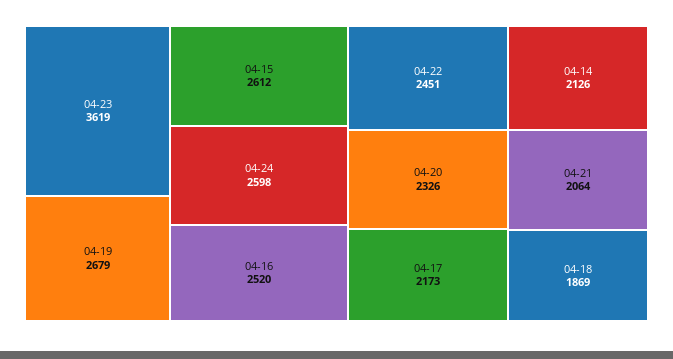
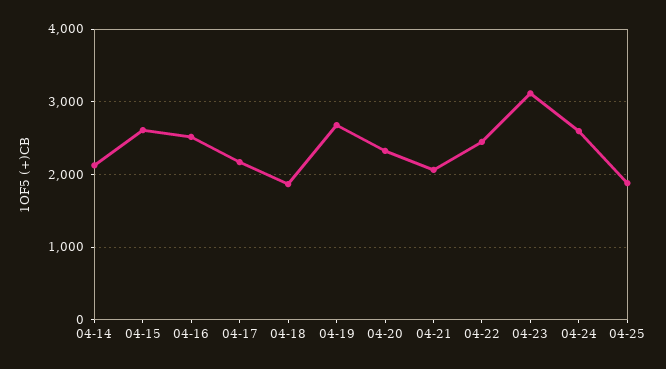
04-23: 3619 -> 3100
04-25: none -> 1900

